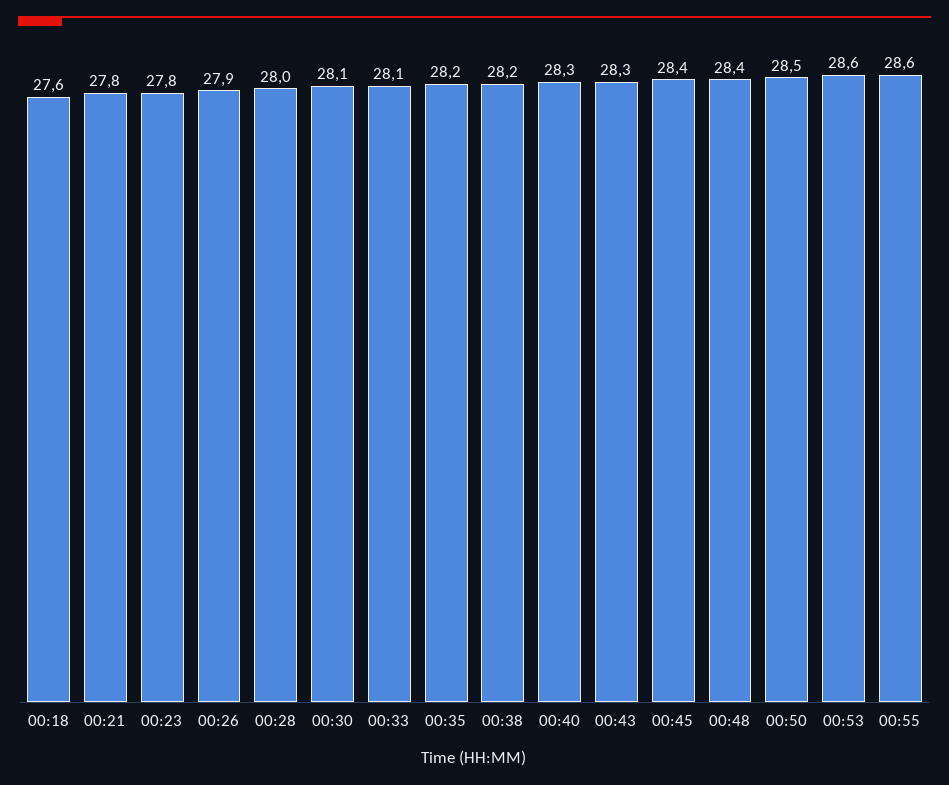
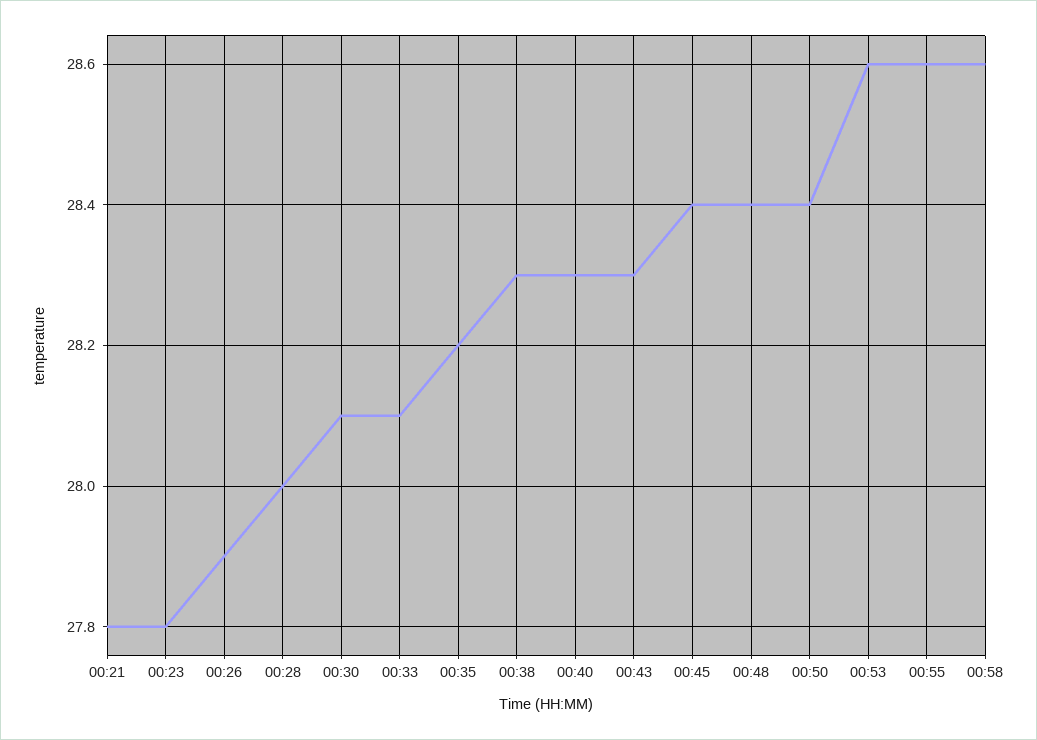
00:18: 27.6 -> none
00:38: 28.2 -> 28.3
00:50: 28.5 -> 28.4
00:58: none -> 28.6

